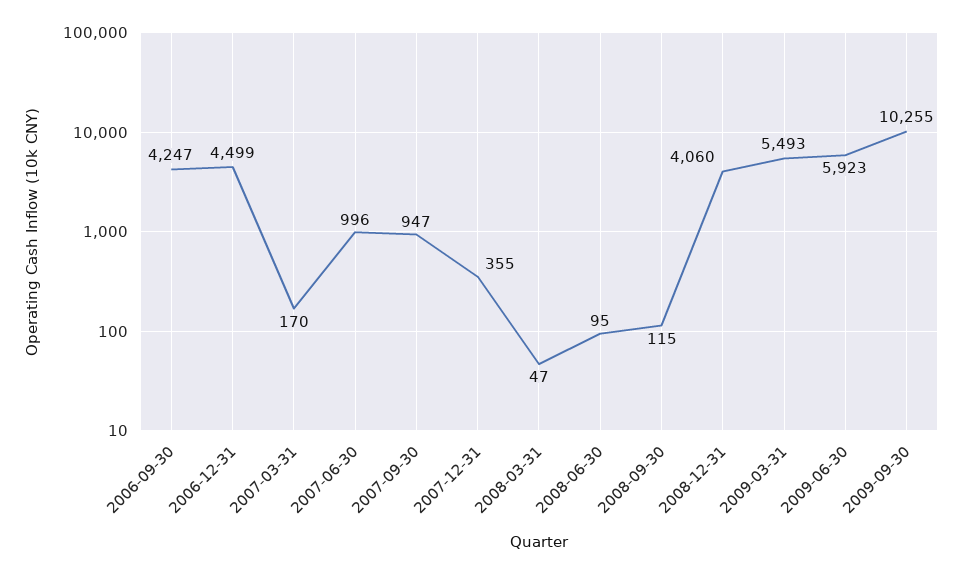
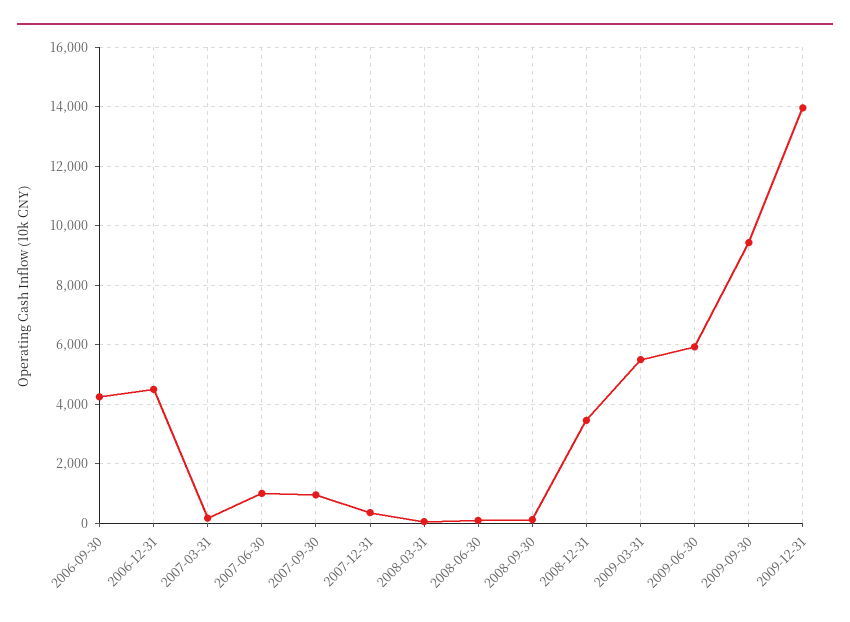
2008-12-31: 4060 -> 3500
2009-09-30: 10255 -> 9500
2009-12-31: none -> 14000

